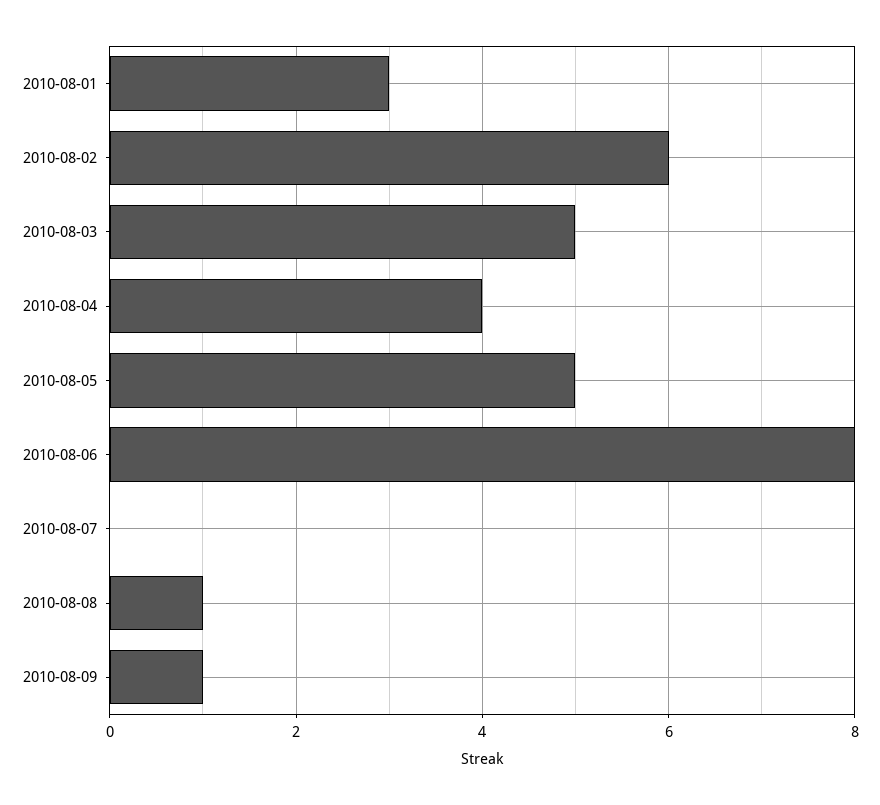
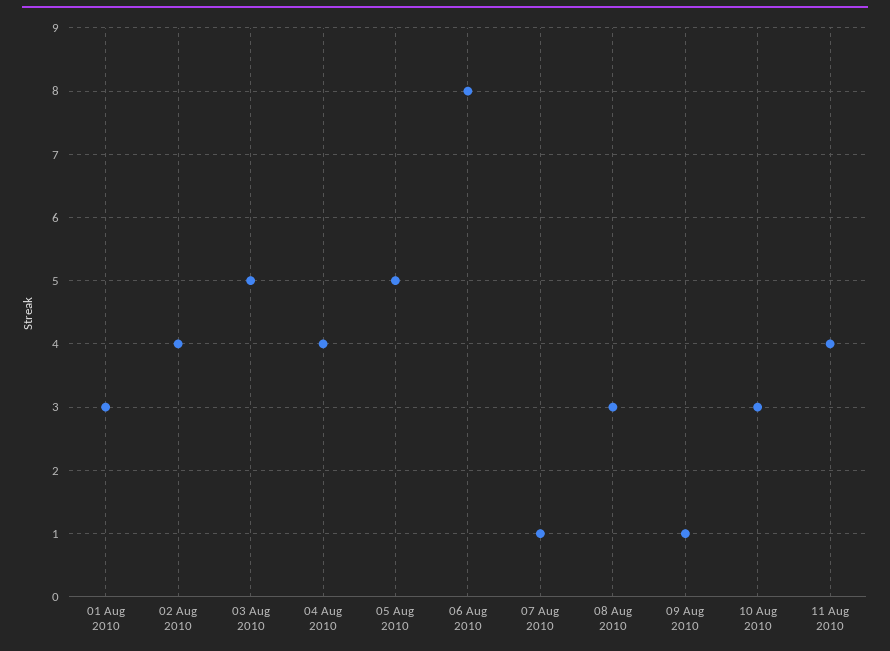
2010-08-02: 6 -> 4
2010-08-07: 0 -> 1
2010-08-08: 1 -> 3
10 Aug 2010: none -> 3
11 Aug 2010: none -> 4

